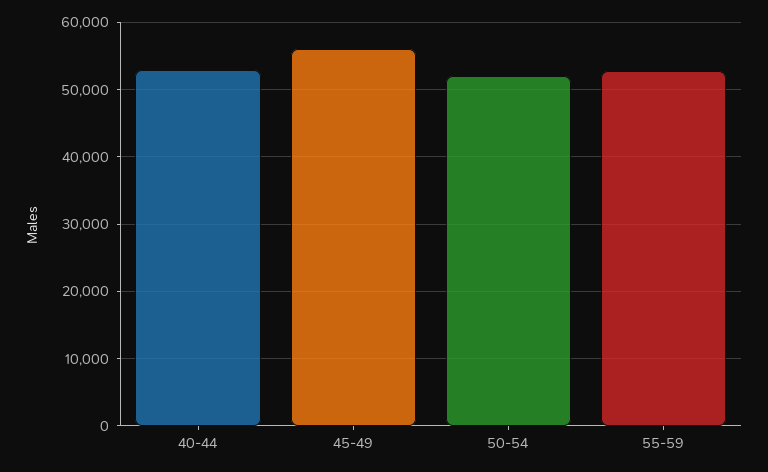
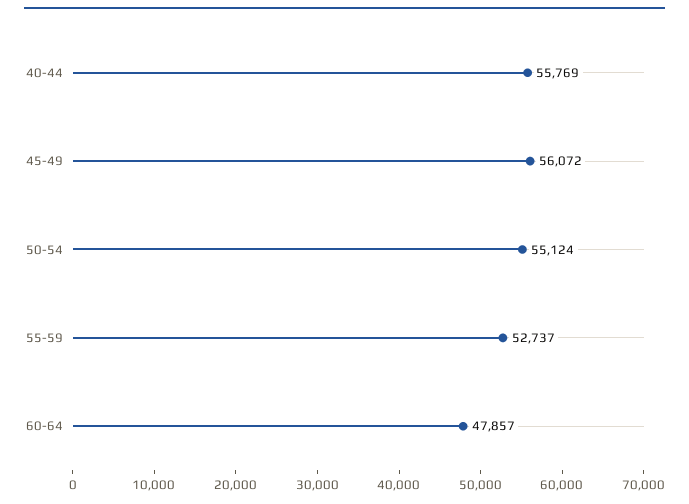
40-44: 53000 -> 55769
50-54: 52000 -> 55124
60-64: none -> 47857

